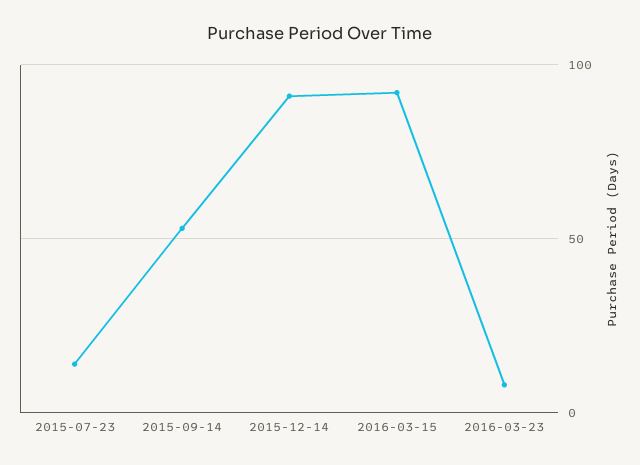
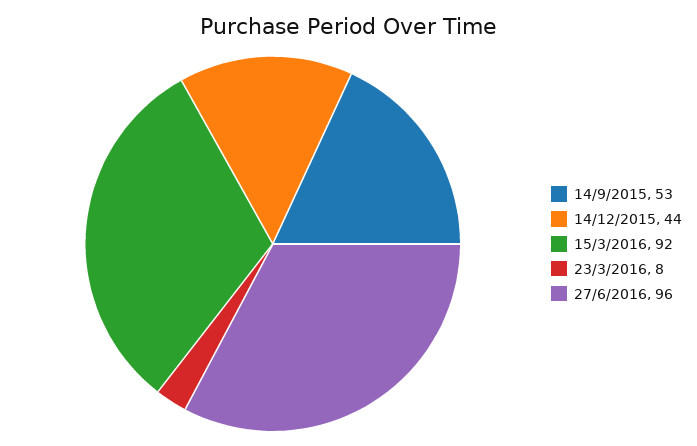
2015-07-23: 15 -> none
2015-12-14: 90 -> 44
27/6/2016: none -> 96

